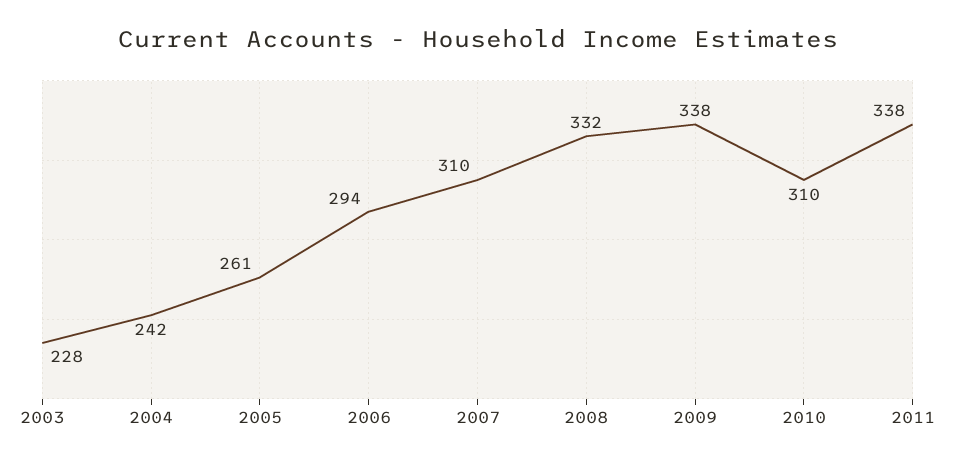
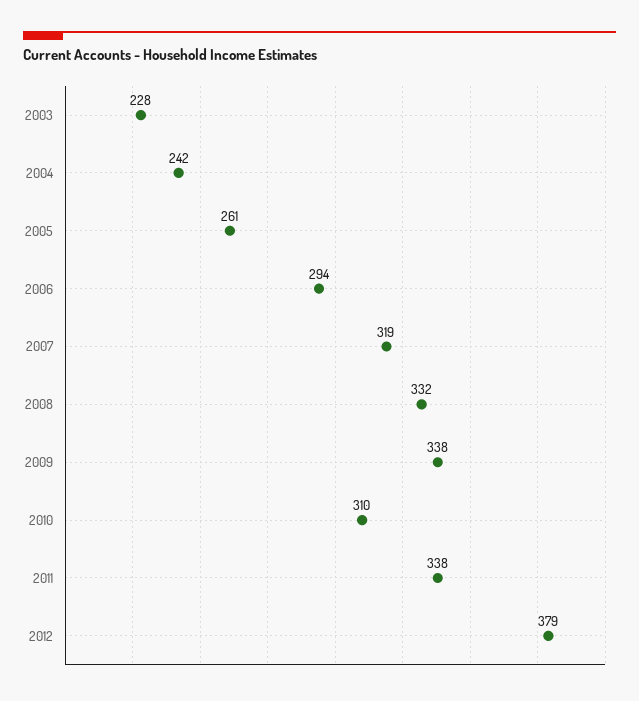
2007: 310 -> 319
2012: none -> 379

